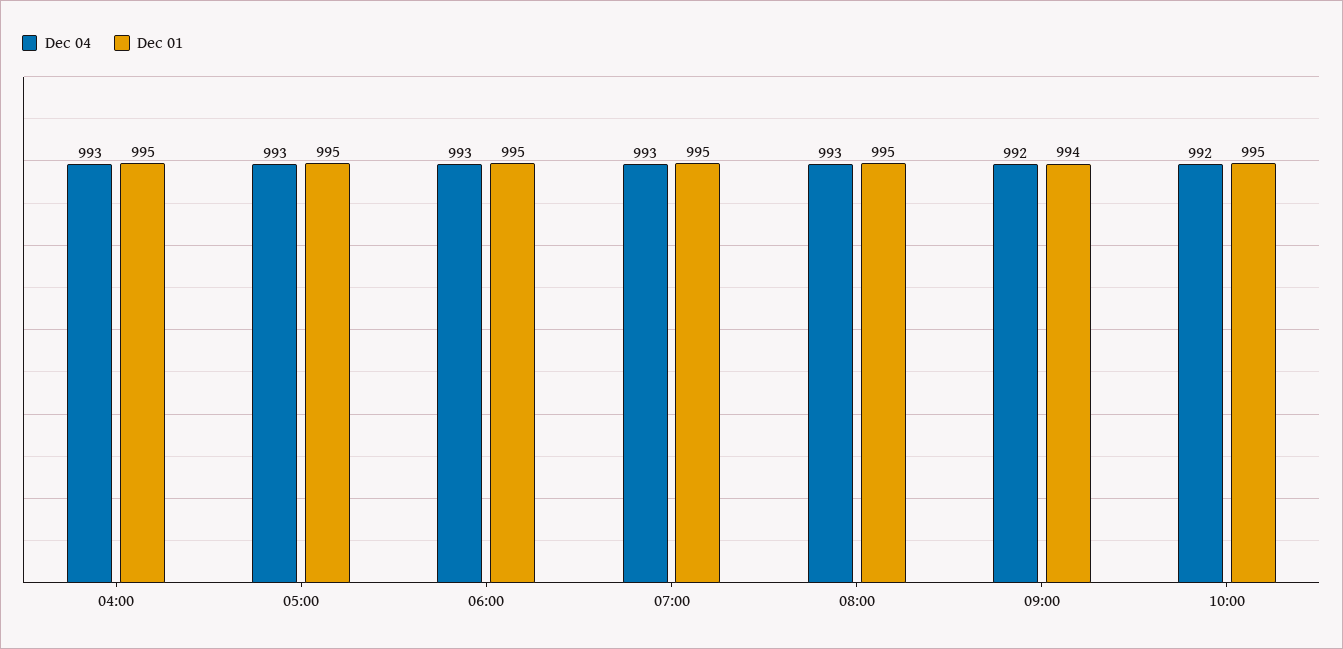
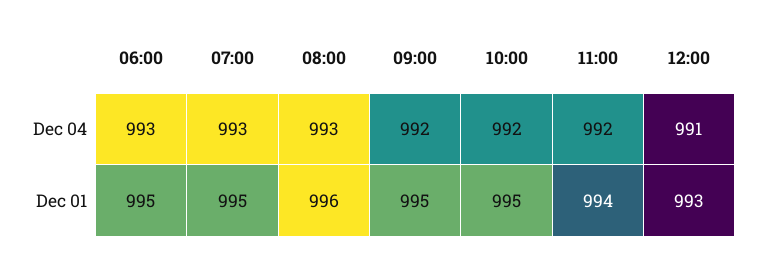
Dec 04, 04:00: 993 -> none
Dec 01, 04:00: 995 -> none
Dec 04, 05:00: 993 -> none
Dec 01, 05:00: 995 -> none
Dec 01, 08:00: 995 -> 996
Dec 01, 09:00: 994 -> 995
Dec 04, 11:00: none -> 992
Dec 04, 12:00: none -> 991
Dec 01, 11:00: none -> 994
Dec 01, 12:00: none -> 993

